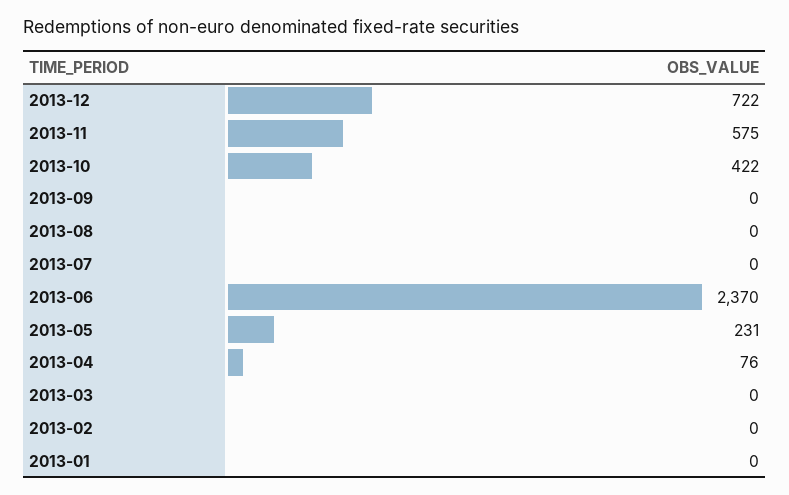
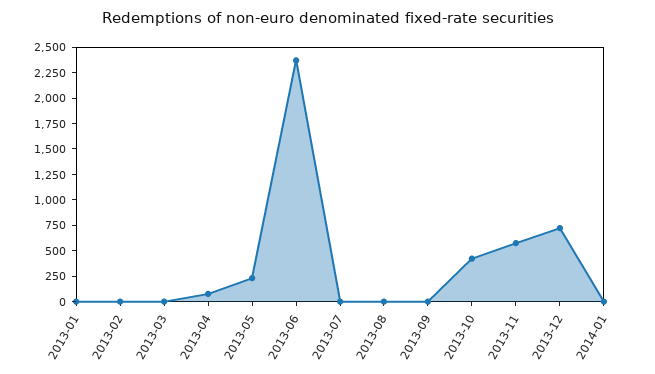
2014-01: none -> 0

